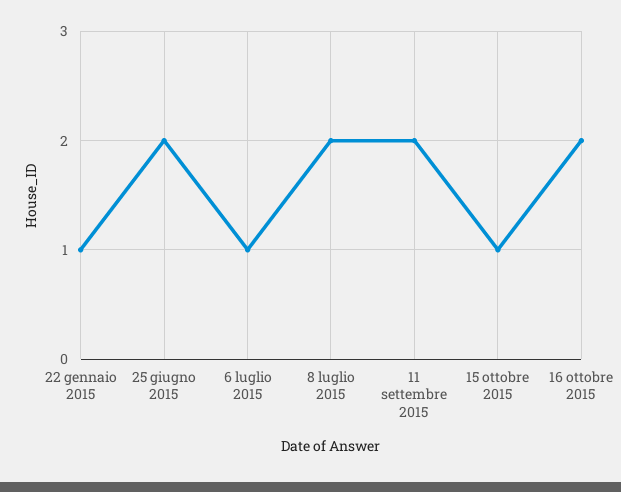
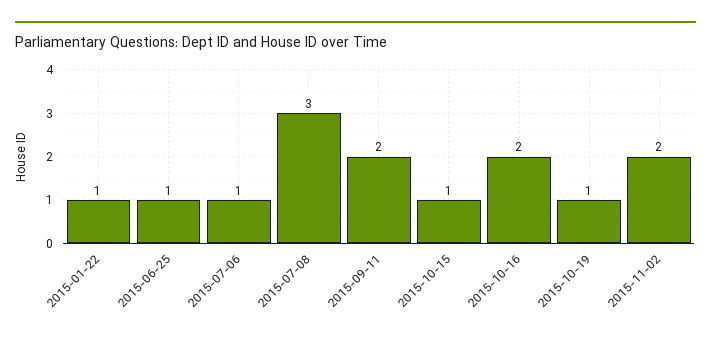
25 giugno 2015: 2 -> 1
8 luglio 2015: 2 -> 3
2015-10-19: none -> 1
2015-11-02: none -> 2

